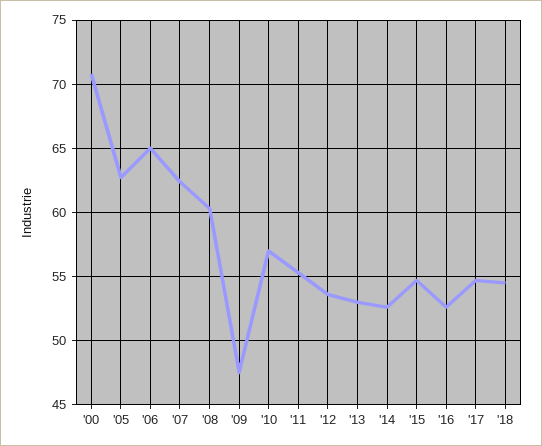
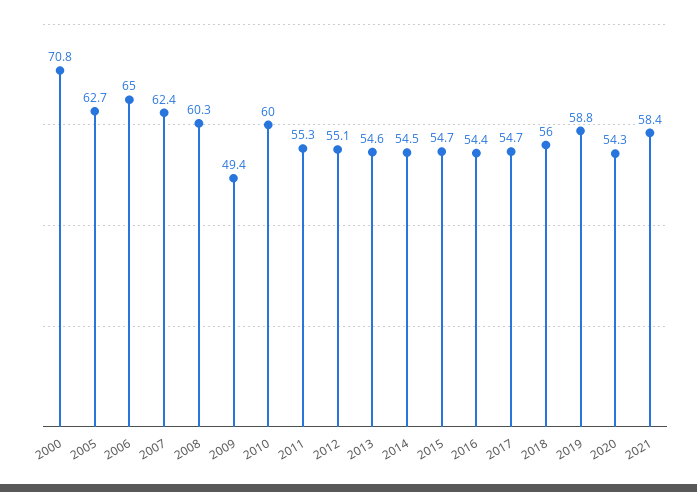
'09: 47.5 -> 49.4
'10: 57 -> 60
'12: 53.5 -> 55.1
'13: 53 -> 54.6
'14: 52.5 -> 54.5
'16: 52.5 -> 54.4
'18: 54.5 -> 56
2019: none -> 58.8
2020: none -> 54.3
2021: none -> 58.4

